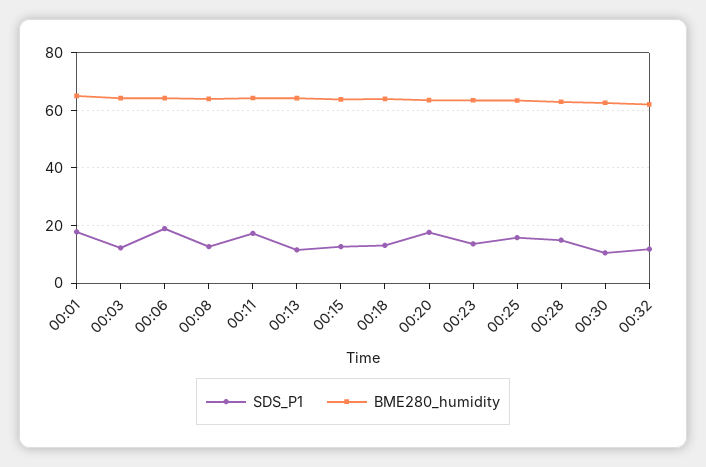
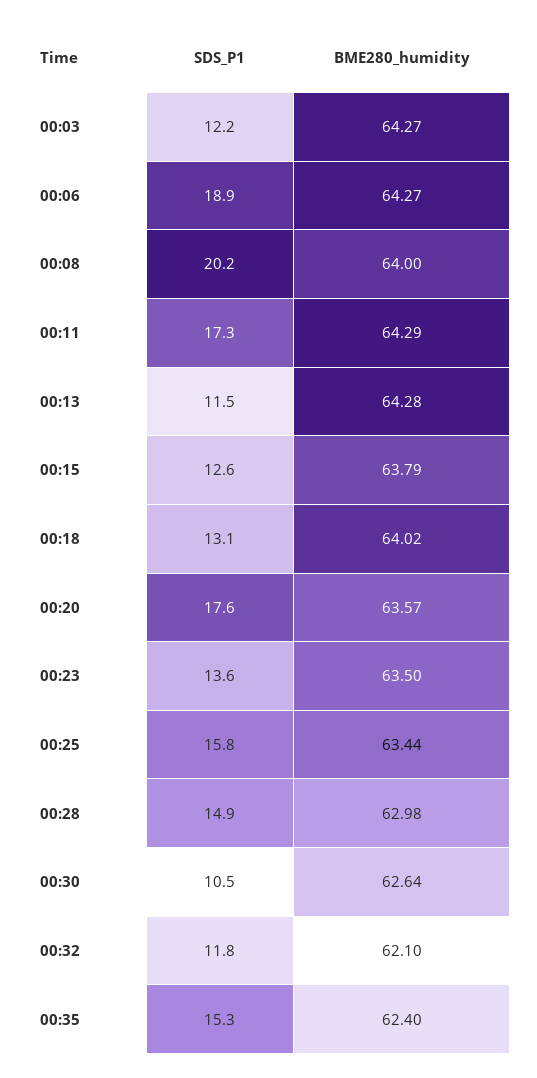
SDS_P1, 00:01: 17.5 -> none
BME280_humidity, 00:01: 65 -> none
SDS_P1, 00:08: 12.5 -> 20.2
SDS_P1, 00:35: none -> 15.3
BME280_humidity, 00:35: none -> 62.4

